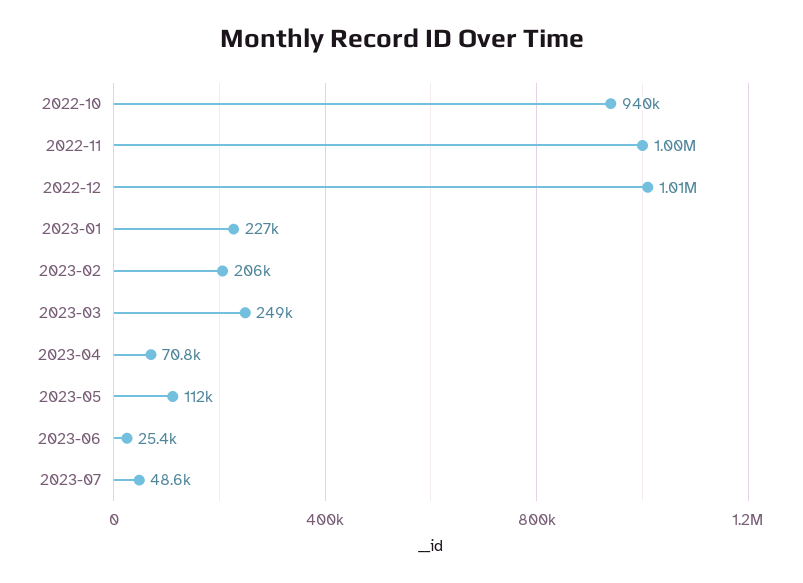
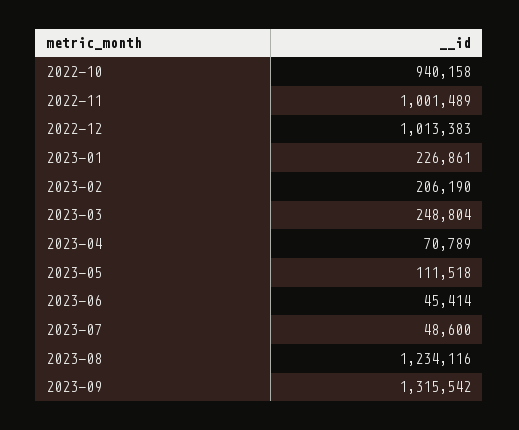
2023-06: 25400 -> 45414
2023-08: none -> 1234116
2023-09: none -> 1315542

